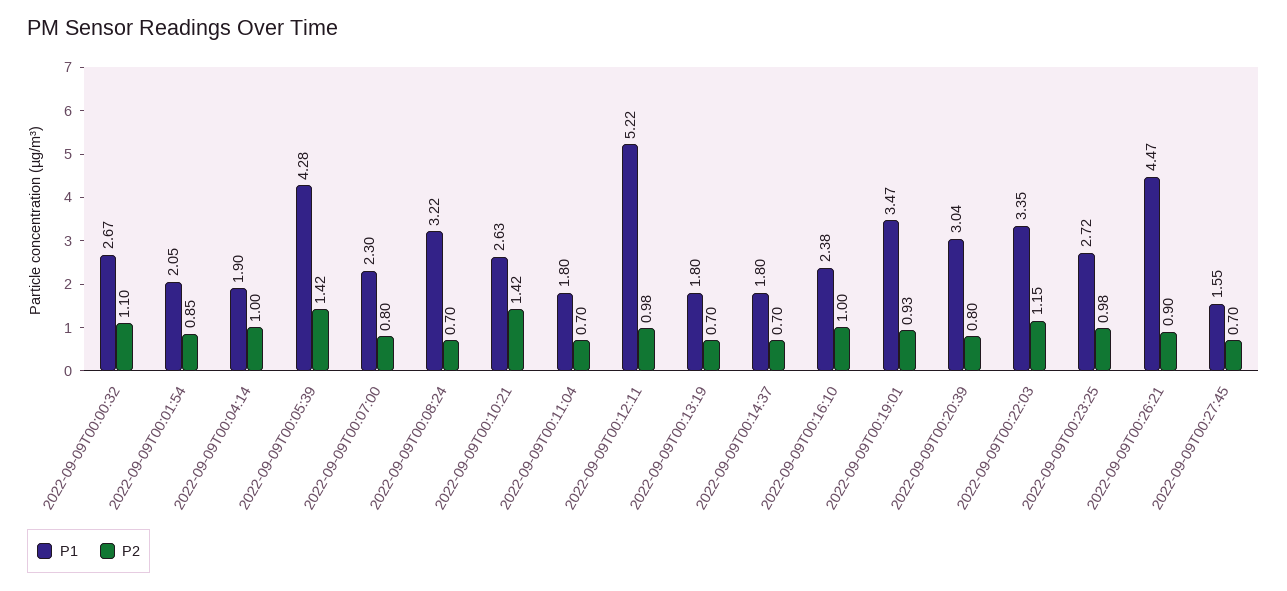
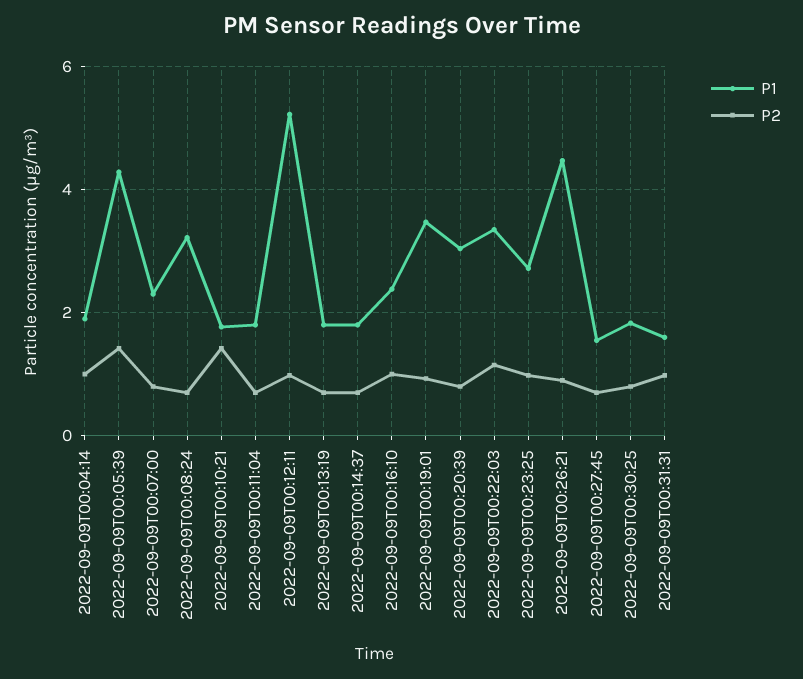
P1, 2022-09-09T00:00:32: 2.67 -> none
P2, 2022-09-09T00:00:32: 1.1 -> none
P1, 2022-09-09T00:01:54: 2.05 -> none
P2, 2022-09-09T00:01:54: 0.85 -> none
P1, 2022-09-09T00:10:21: 2.63 -> 1.8
P1, 2022-09-09T00:30:25: none -> 1.8
P2, 2022-09-09T00:30:25: none -> 0.8
P1, 2022-09-09T00:31:31: none -> 1.6
P2, 2022-09-09T00:31:31: none -> 1

